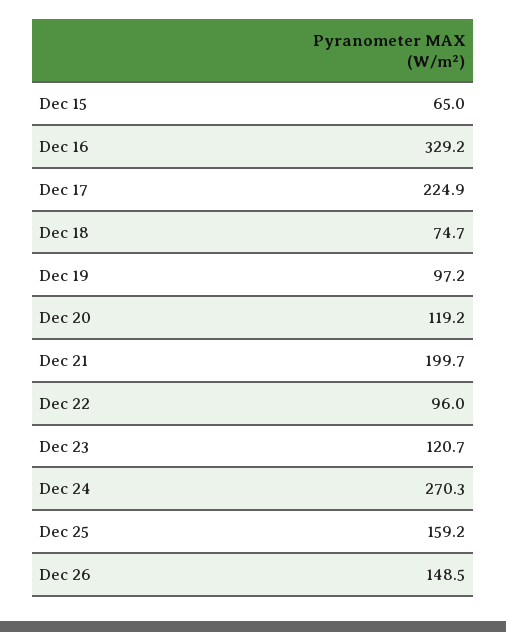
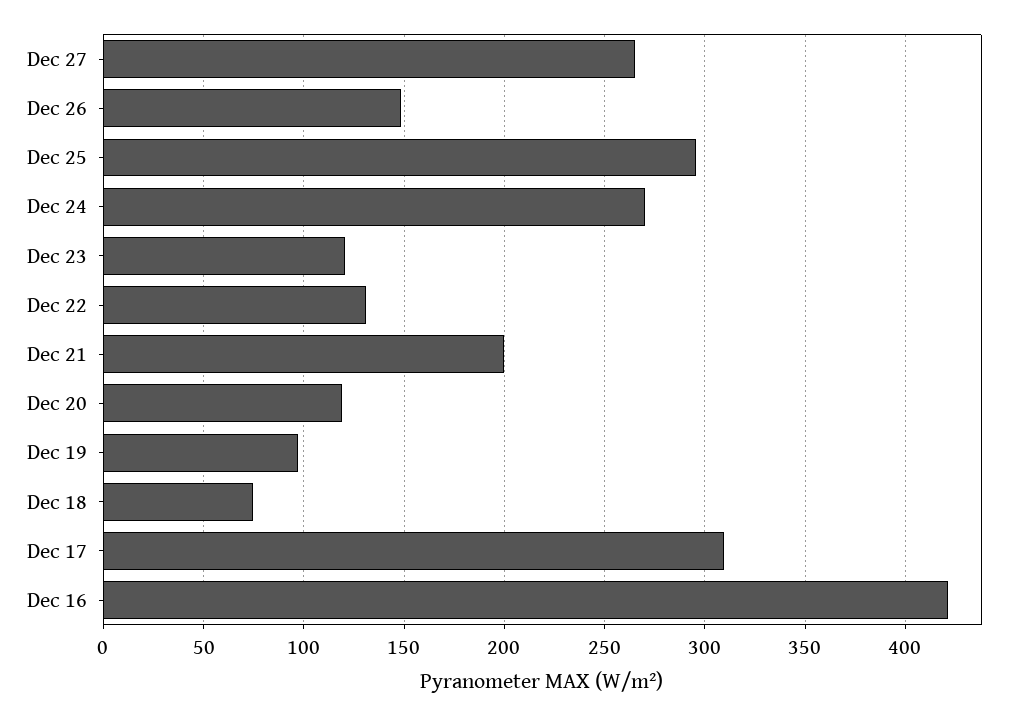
Dec 15: 65 -> none
Dec 16: 329.2 -> 420
Dec 17: 224.9 -> 310
Dec 22: 96 -> 130
Dec 25: 159.2 -> 295
Dec 27: none -> 265

